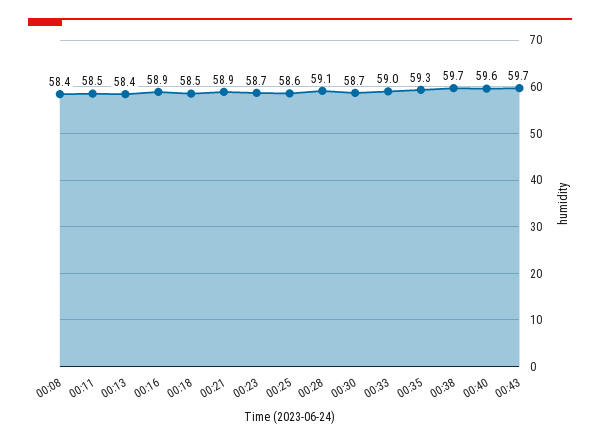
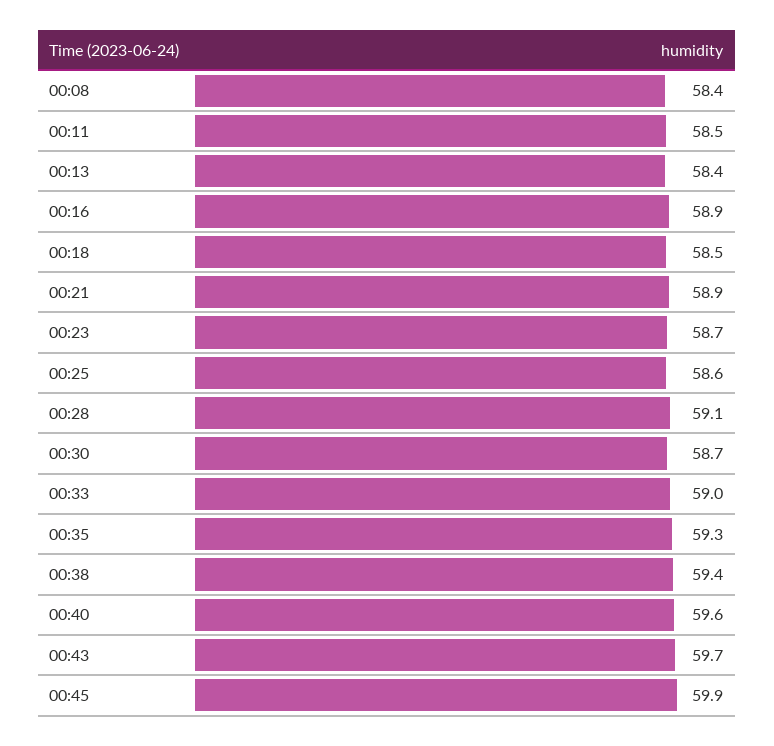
00:38: 59.7 -> 59.4
00:45: none -> 59.9

